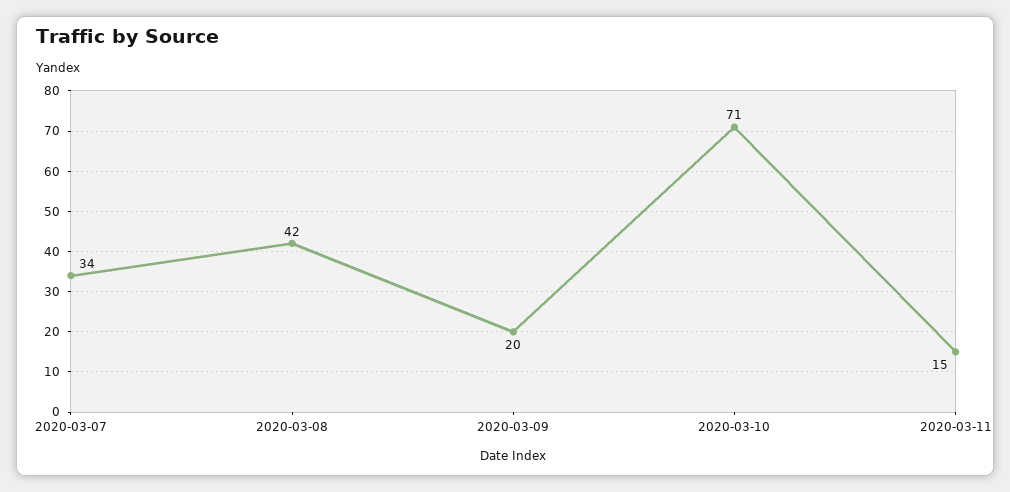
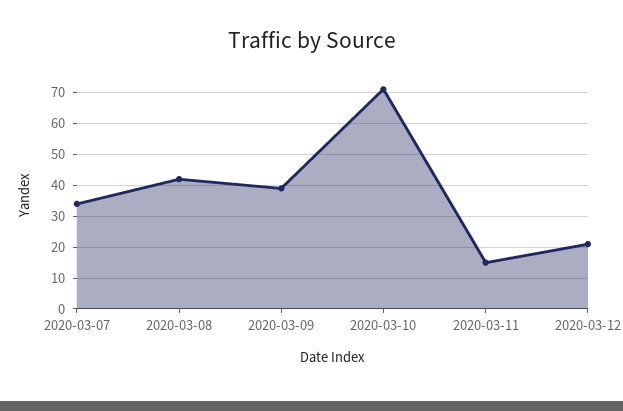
2020-03-09: 20 -> 40
2020-03-12: none -> 20

